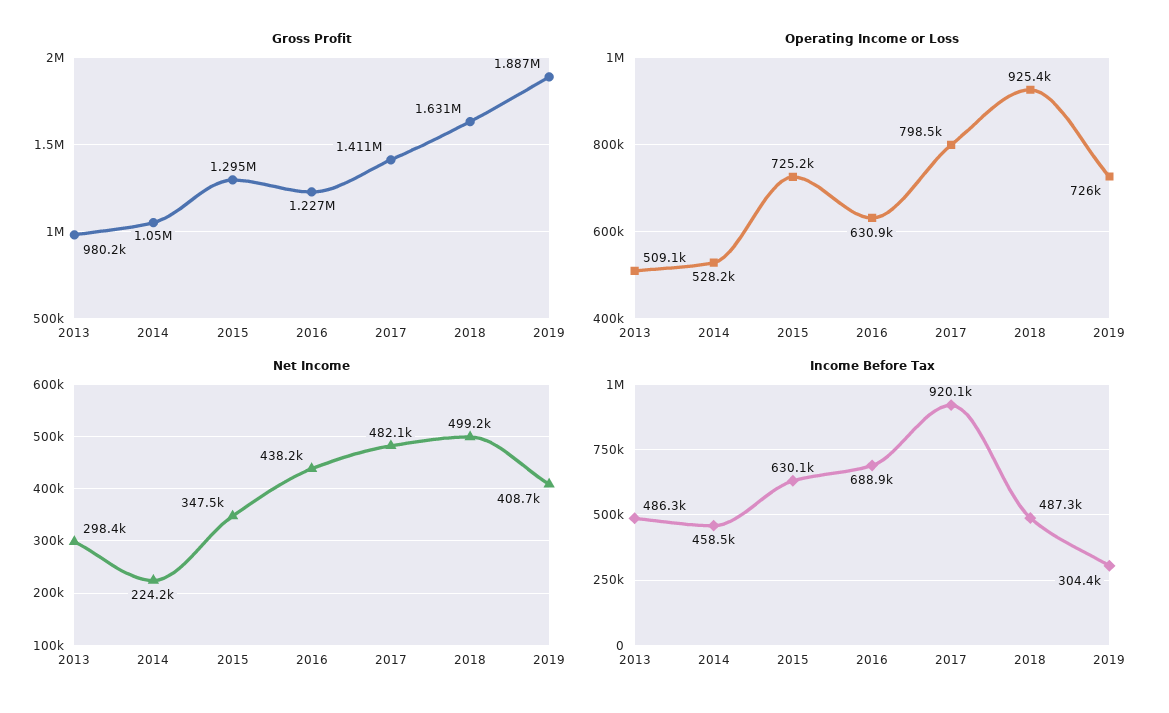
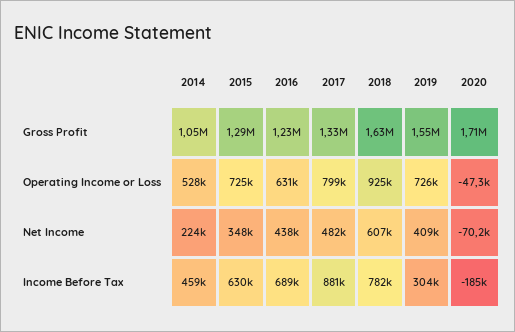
Gross Profit, 2013: 980200 -> none
Gross Profit, 2017: 1411000 -> 1330000
Gross Profit, 2019: 1887000 -> 1550000
Operating Income or Loss, 2013: 509100 -> none
Net Income, 2013: 298400 -> none
Net Income, 2018: 499200 -> 607000
Income Before Tax, 2013: 486300 -> none
Income Before Tax, 2017: 920100 -> 881000
Income Before Tax, 2018: 487300 -> 782000
Gross Profit, 2020: none -> 1710000
Operating Income or Loss, 2020: none -> -47300
Net Income, 2020: none -> -70200
Income Before Tax, 2020: none -> -185000

